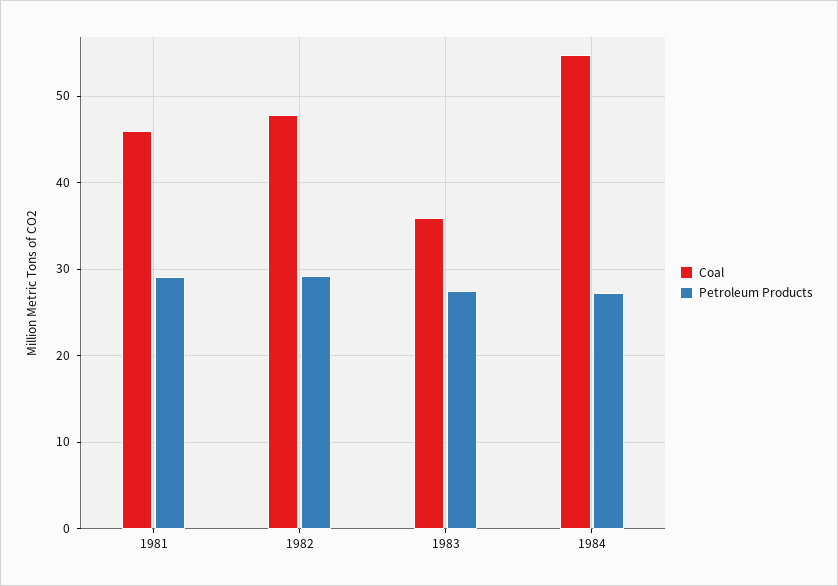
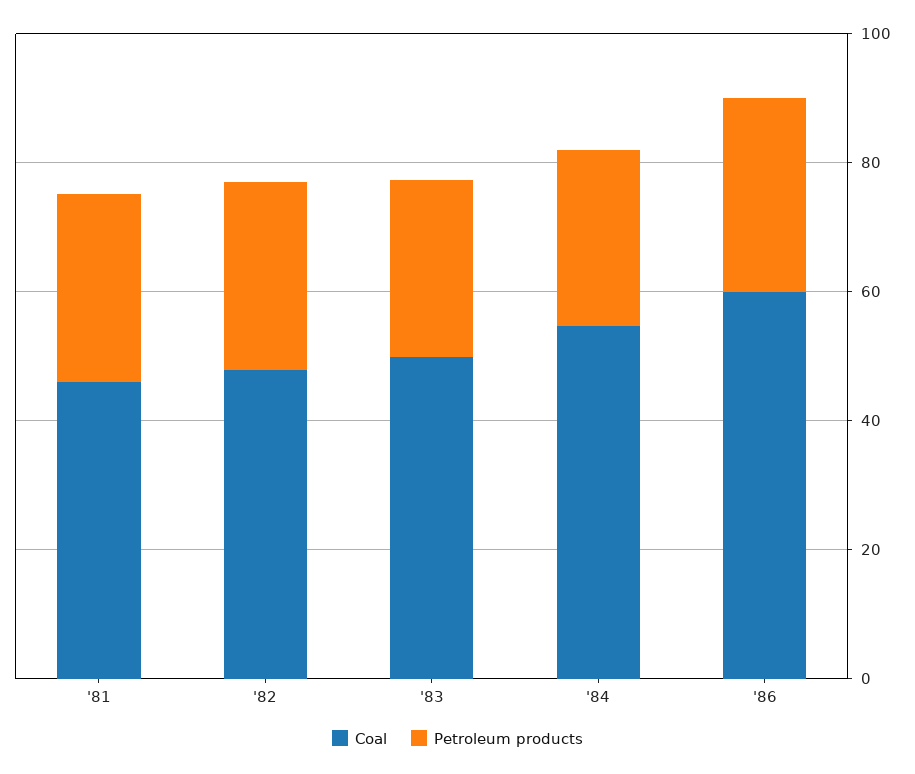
Coal, 1983: 36 -> 50
Coal, '86: none -> 60
Petroleum Products, '86: none -> 30

